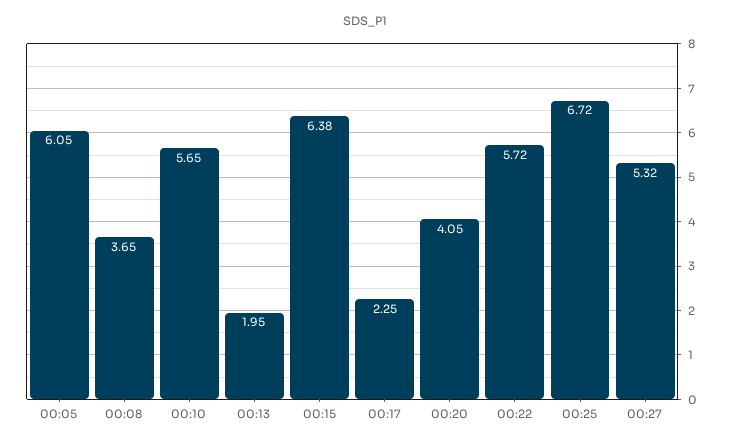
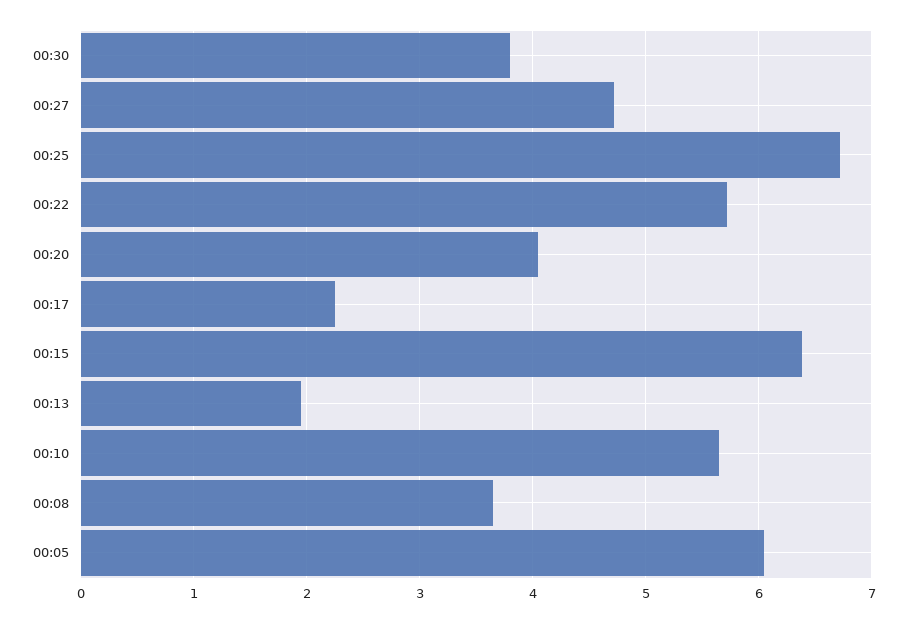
00:27: 5.32 -> 4.7
00:30: none -> 3.8

